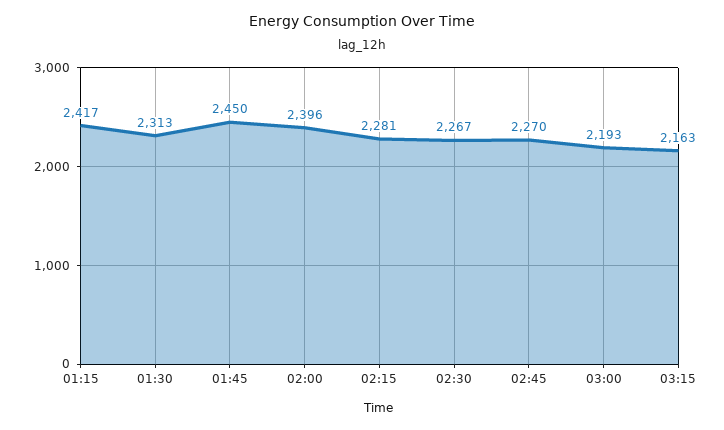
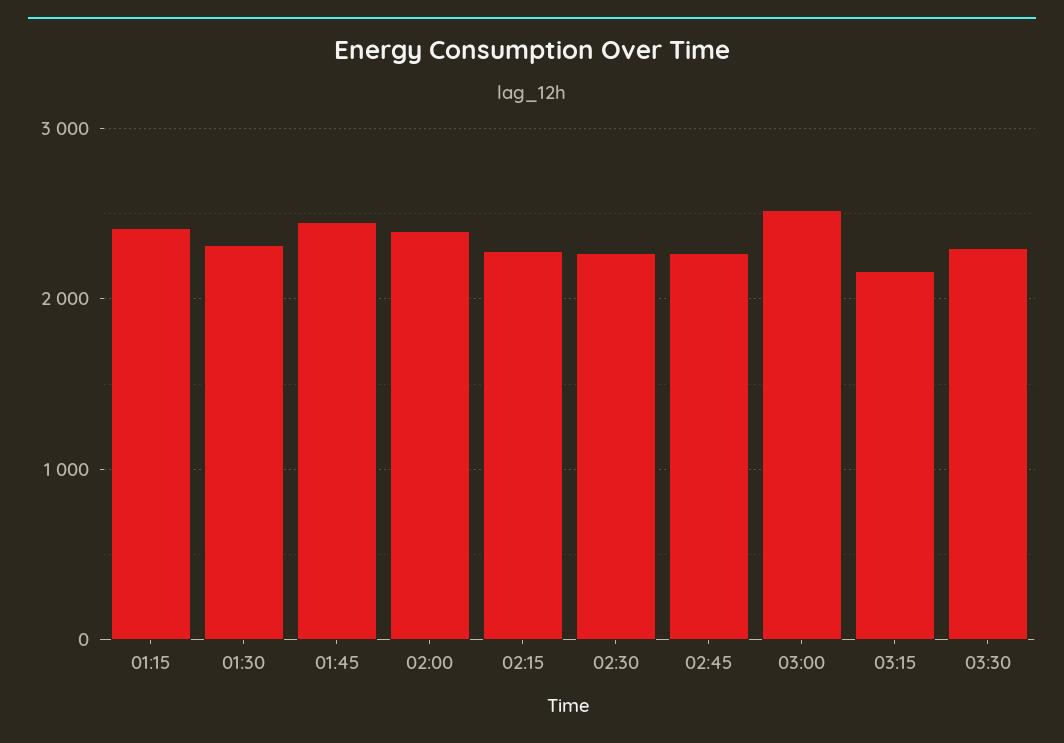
03:00: 2193 -> 2500
03:30: none -> 2300

